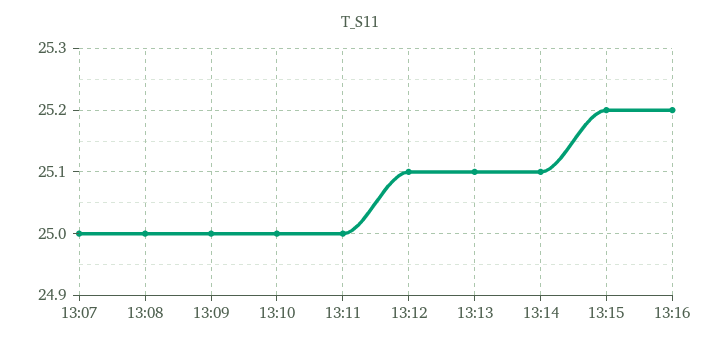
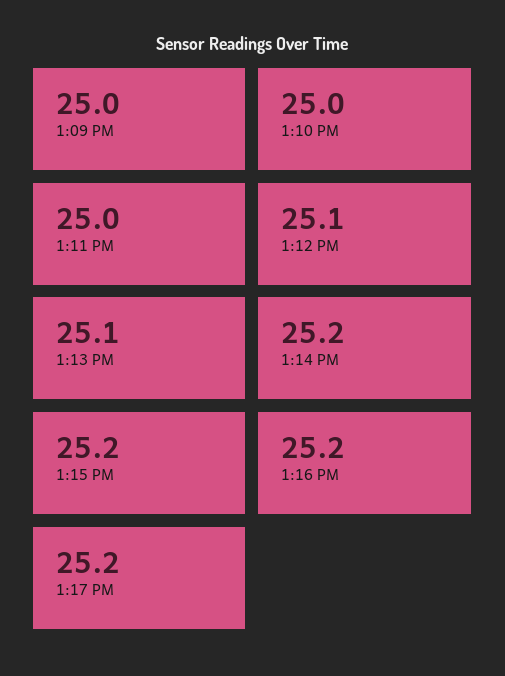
13:07: 25 -> none
13:08: 25 -> none
13:14: 25.1 -> 25.2
1:17 PM: none -> 25.2

